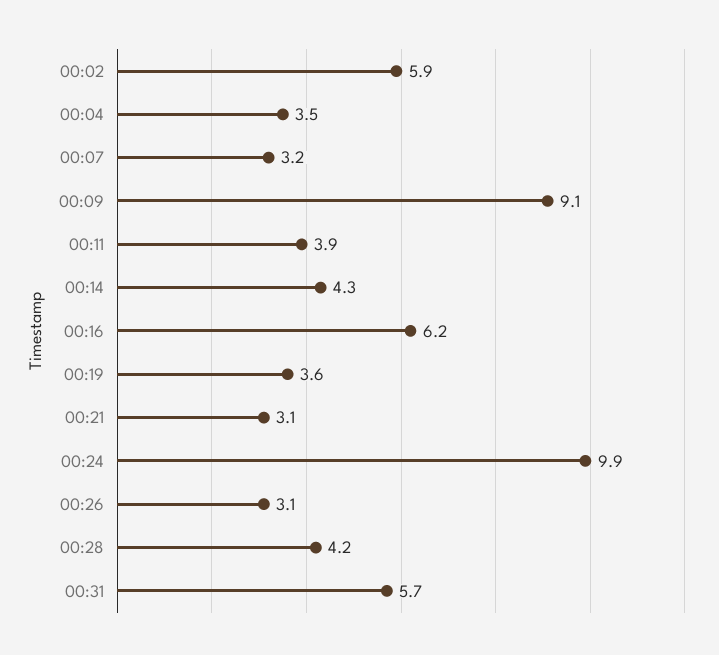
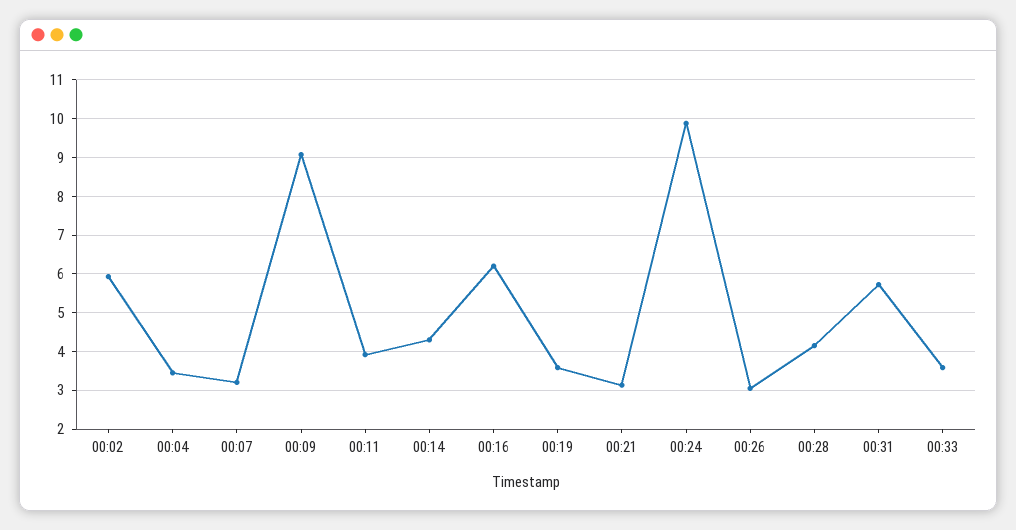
00:33: none -> 3.6

